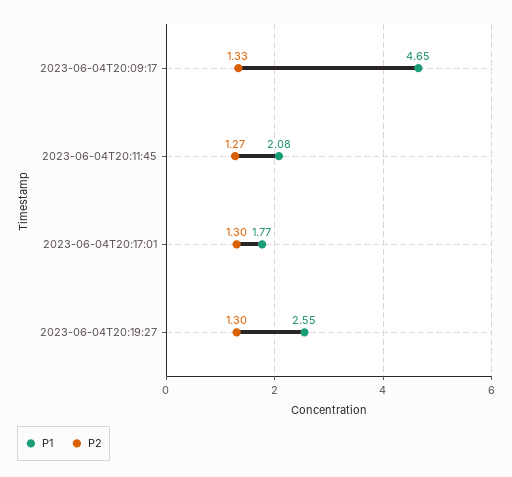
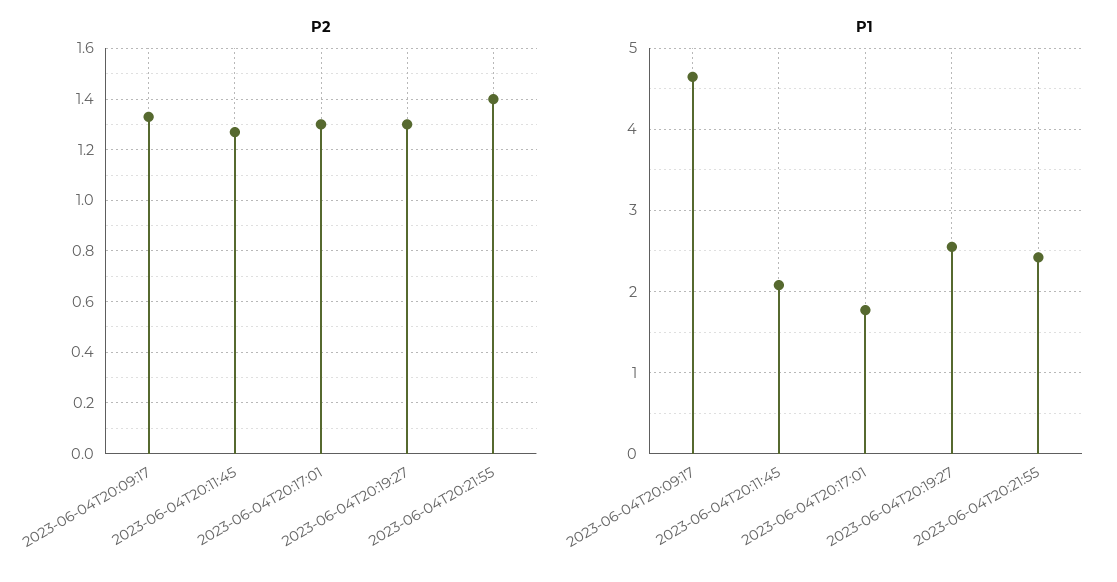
P2, 2023-06-04T20:21:55: none -> 1.4
P1, 2023-06-04T20:21:55: none -> 2.4

